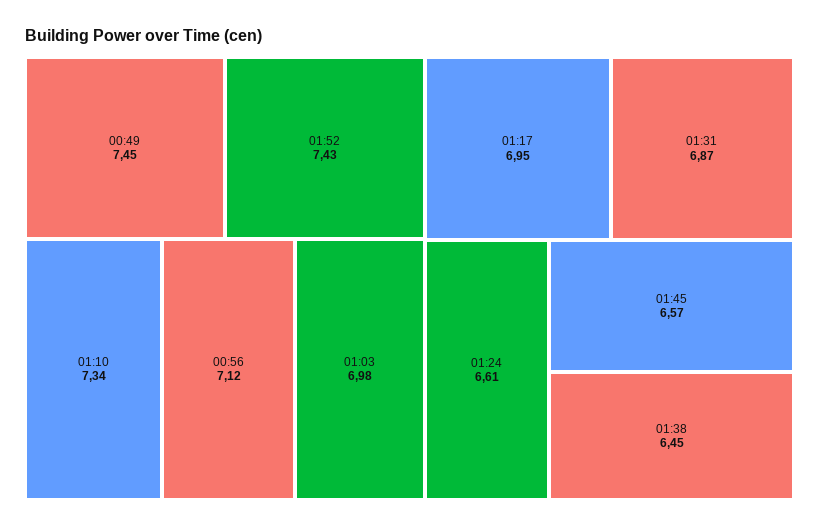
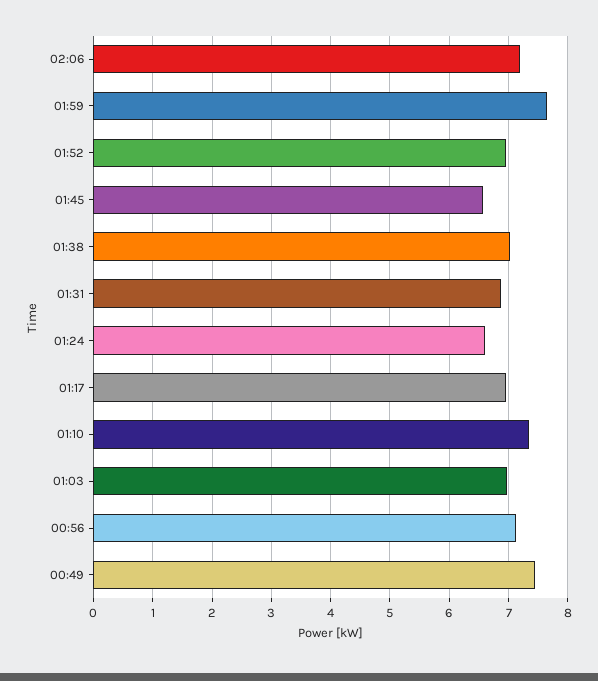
01:52: 7.43 -> 7
01:38: 6.45 -> 7
02:06: none -> 7.2
01:59: none -> 7.6

